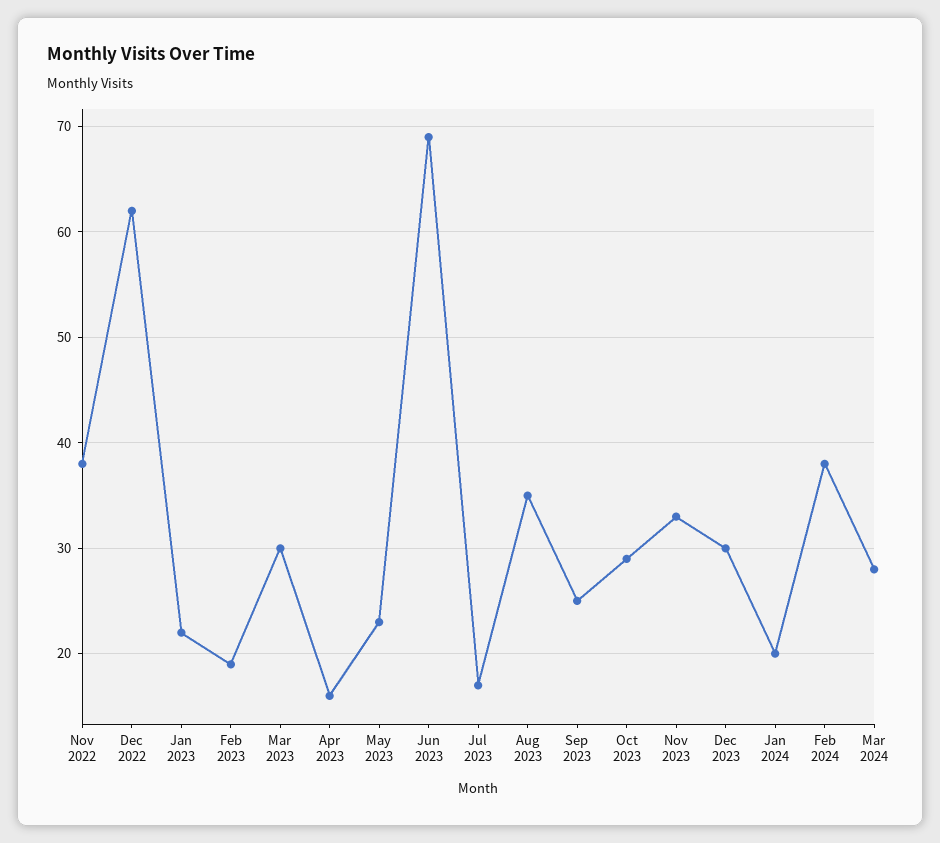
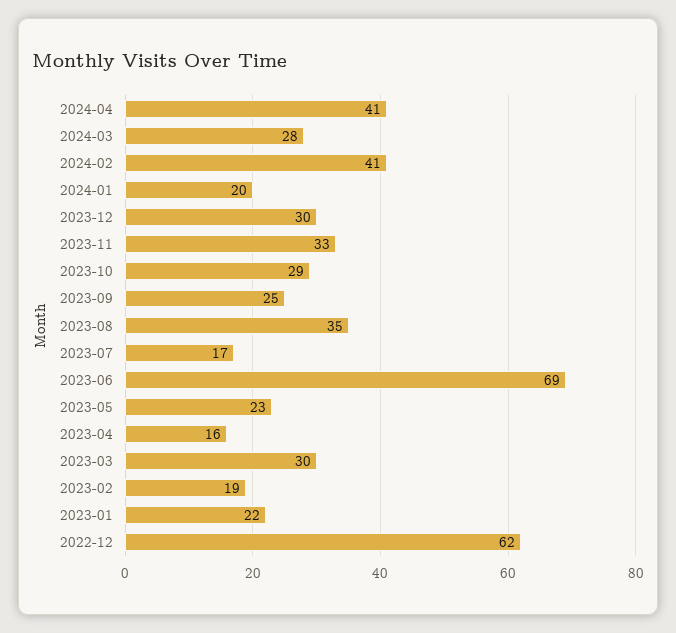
Nov 2022: 38 -> none
Feb 2024: 38 -> 41
2024-04: none -> 41

